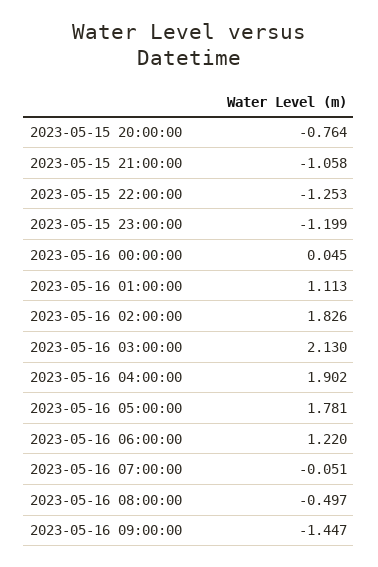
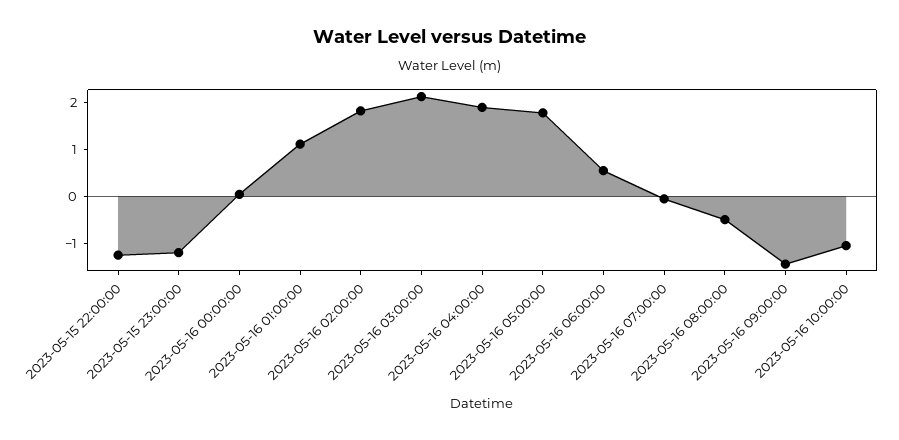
2023-05-15 20:00:00: -0.764 -> none
2023-05-15 21:00:00: -1.058 -> none
2023-05-16 06:00:00: 1.22 -> 0.6
2023-05-16 10:00:00: none -> -1

